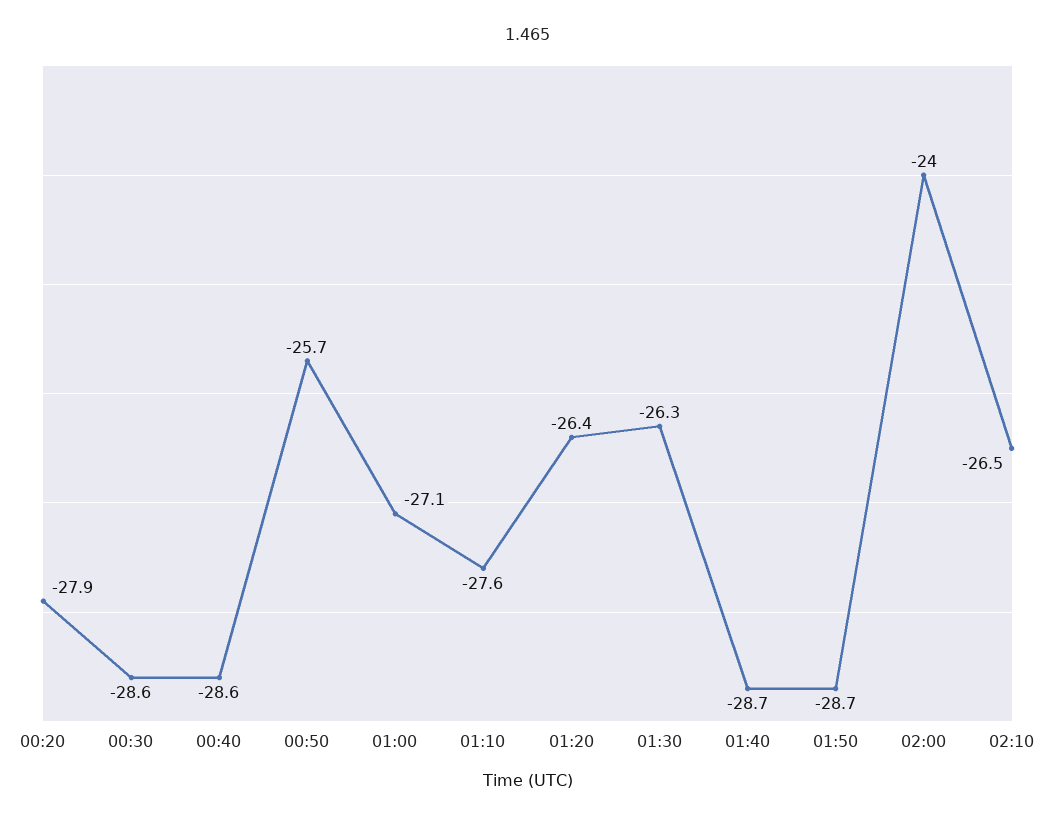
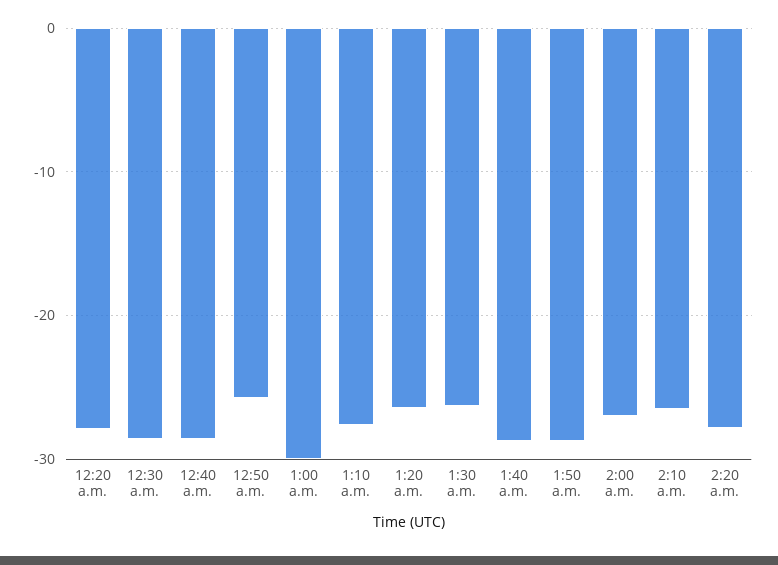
01:00: -27.1 -> -30
02:00: -24 -> -27
2:20 a.m.: none -> -28

